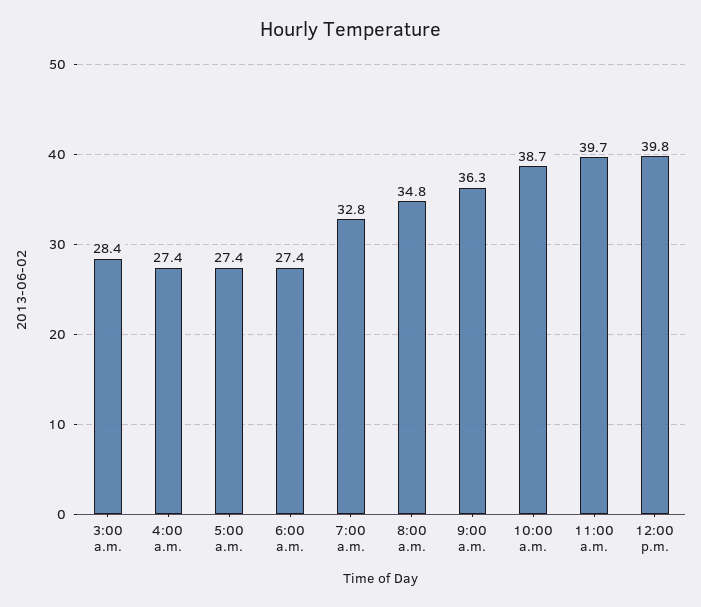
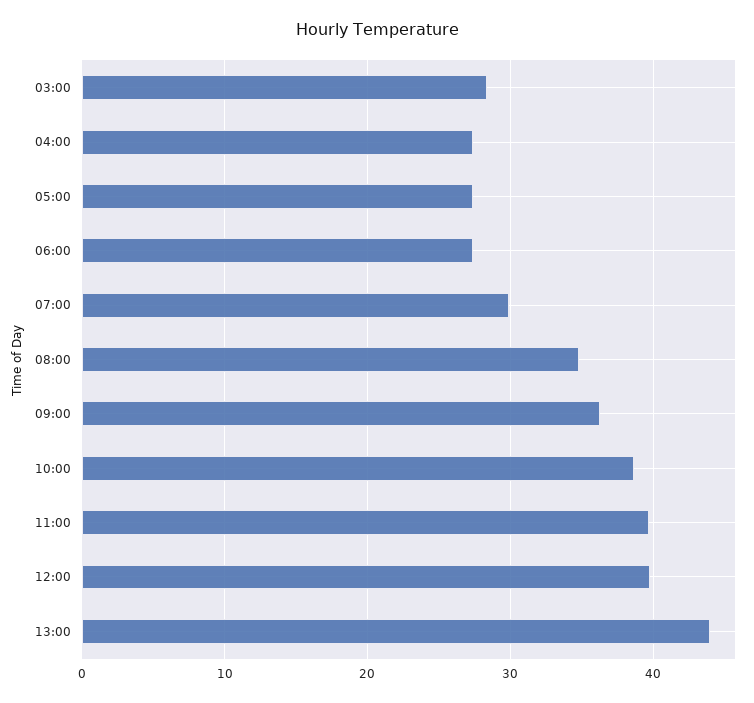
7:00 a.m.: 32.8 -> 30
13:00: none -> 44

